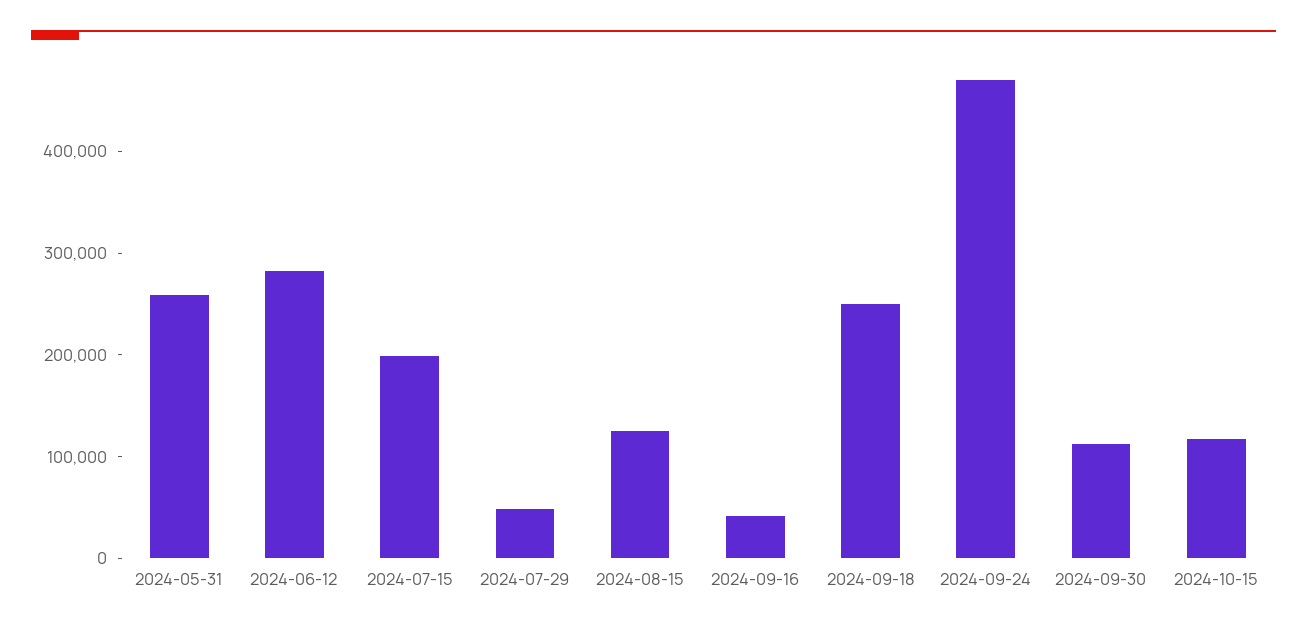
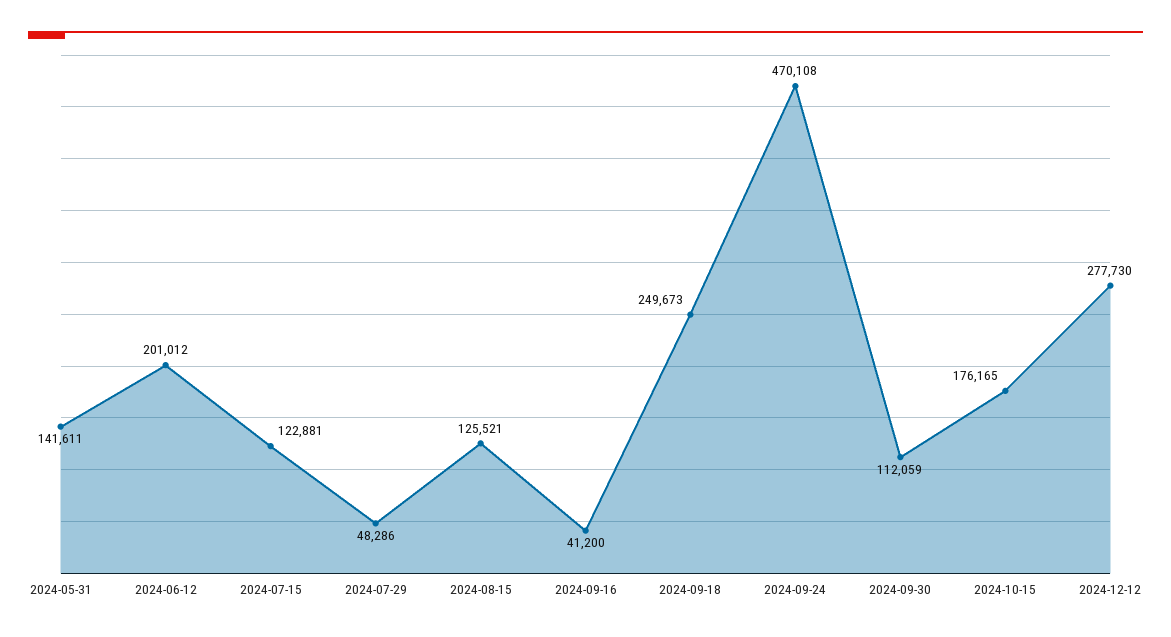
2024-05-31: 260000 -> 141611
2024-06-12: 280000 -> 201012
2024-07-15: 200000 -> 122881
2024-10-15: 120000 -> 176165
2024-12-12: none -> 277730

